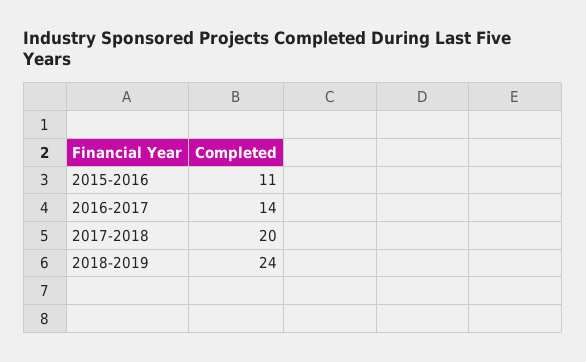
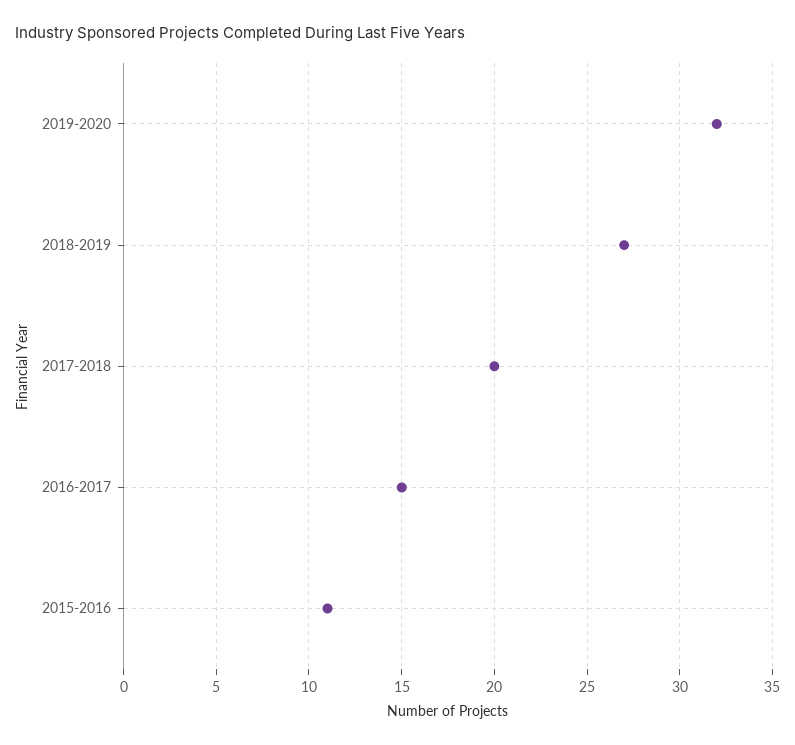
2016-2017: 14 -> 15
2018-2019: 24 -> 27
2019-2020: none -> 32

